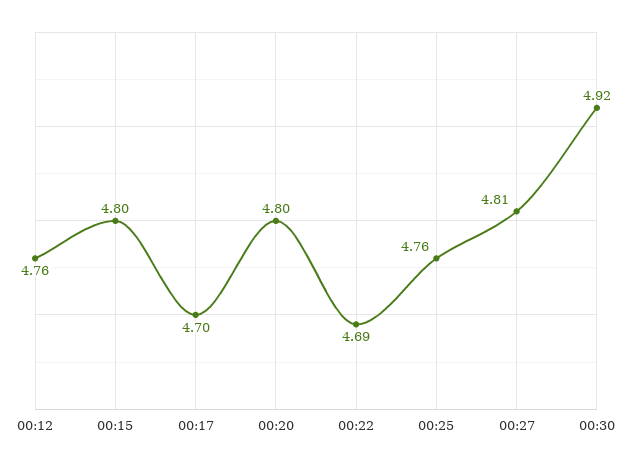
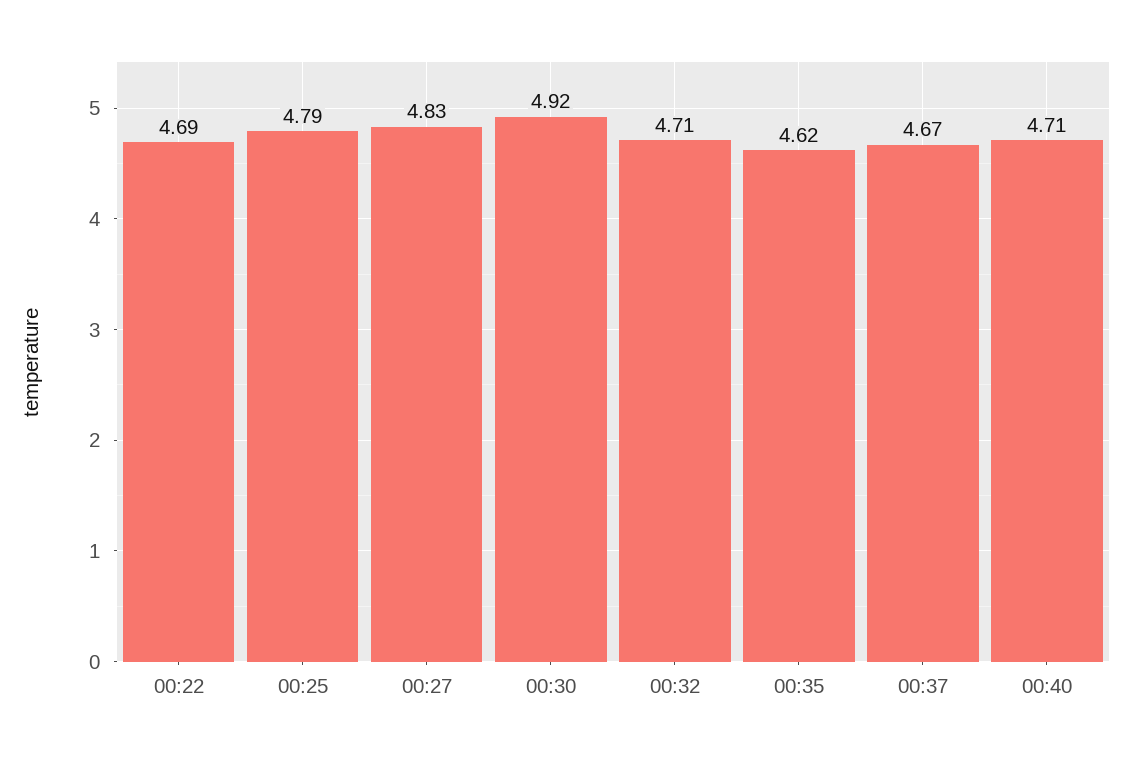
00:12: 4.76 -> none
00:15: 4.8 -> none
00:17: 4.7 -> none
00:20: 4.8 -> none
00:25: 4.76 -> 4.79
00:27: 4.81 -> 4.83
00:32: none -> 4.71
00:35: none -> 4.62
00:37: none -> 4.67
00:40: none -> 4.71

